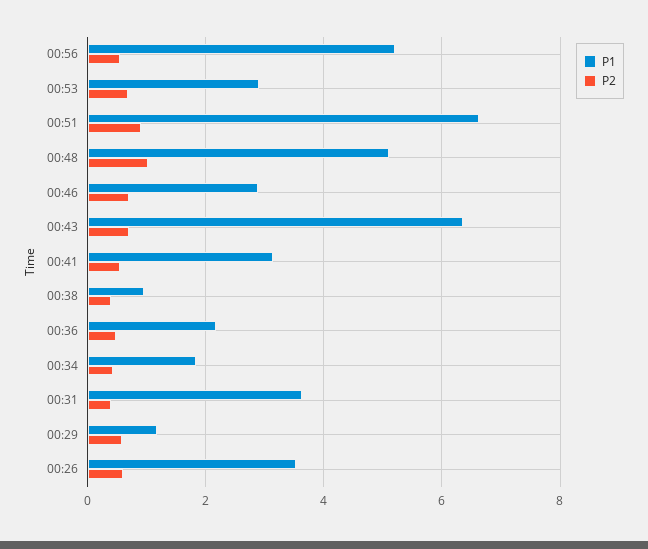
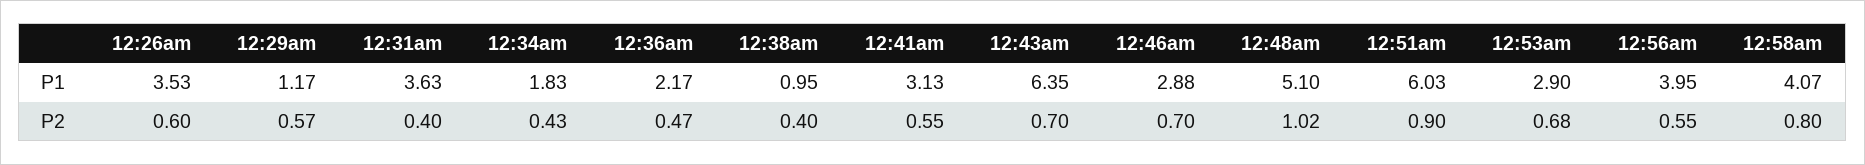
P1, 00:56: 5.2 -> 3.95
P1, 00:51: 6.6 -> 6.03
P1, 12:58am: none -> 4.07
P2, 12:58am: none -> 0.8

